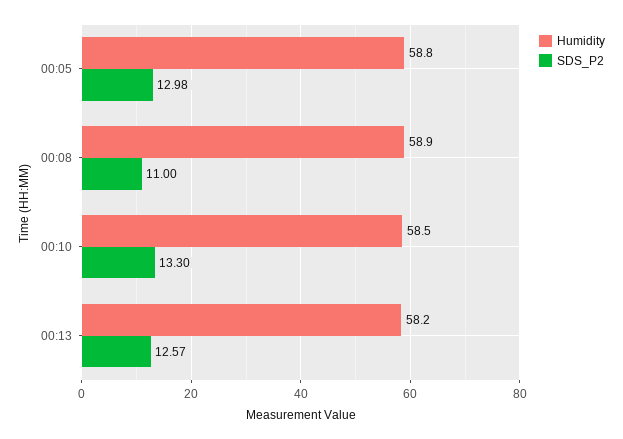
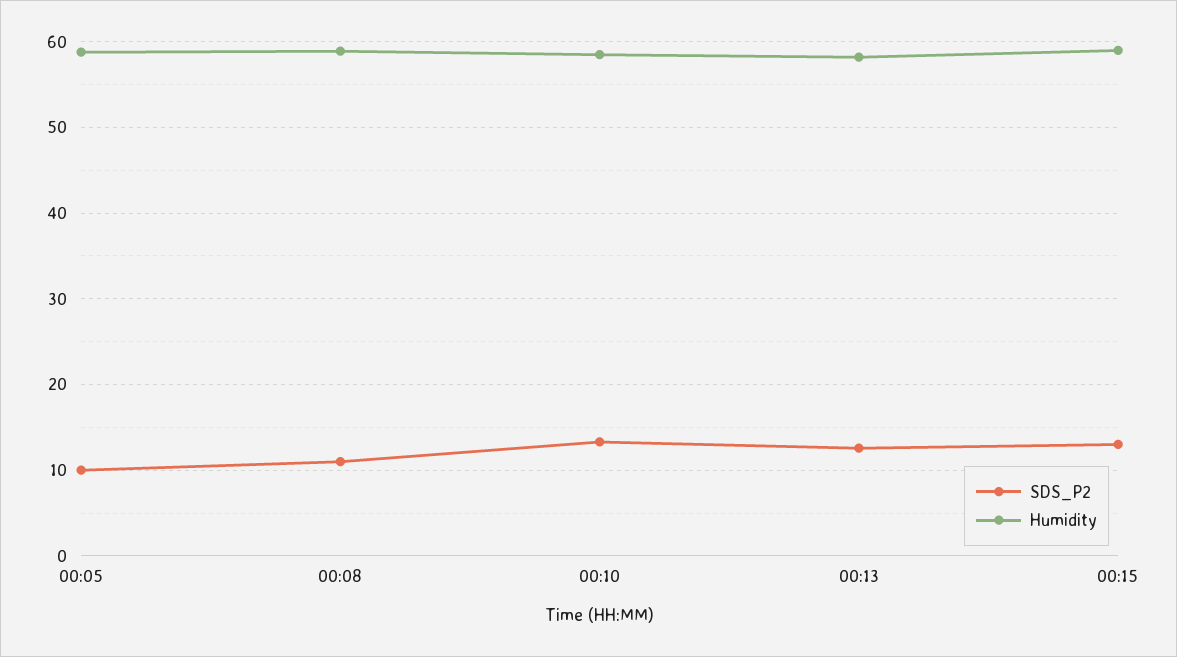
SDS_P2, 00:05: 12.98 -> 10
SDS_P2, 00:15: none -> 13
Humidity, 00:15: none -> 59

